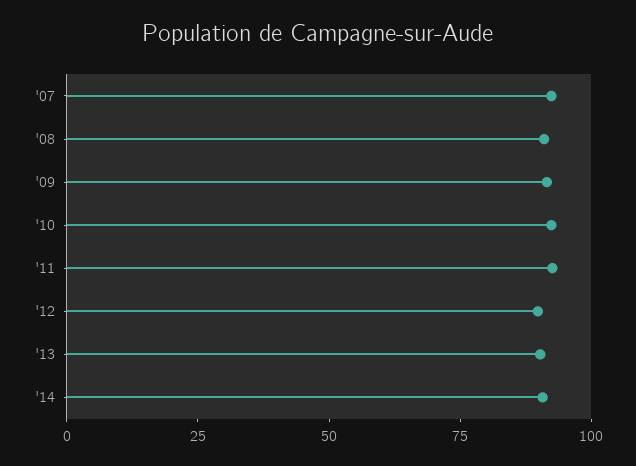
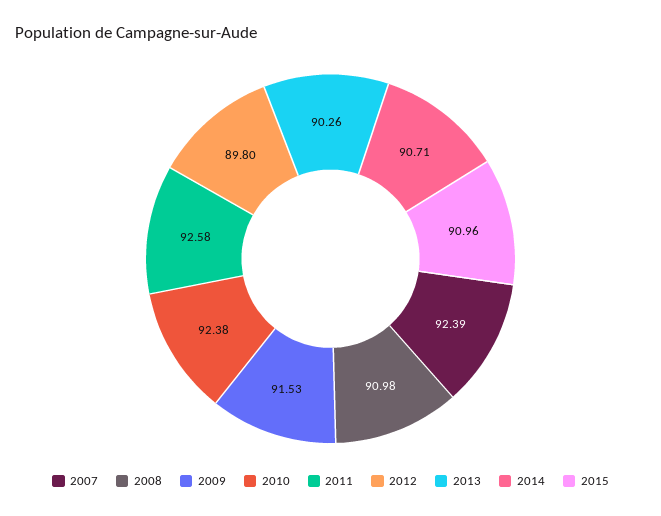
2015: none -> 90.96

